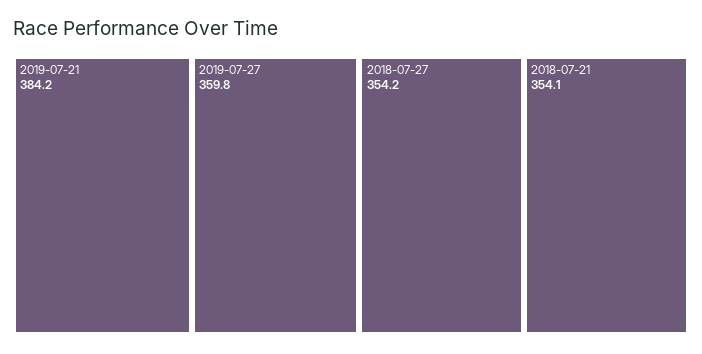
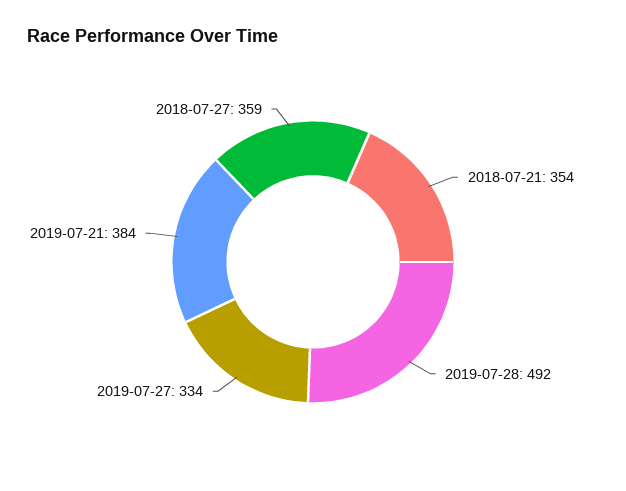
2019-07-27: 359.8 -> 334
2018-07-27: 354.2 -> 359
2019-07-28: none -> 492

